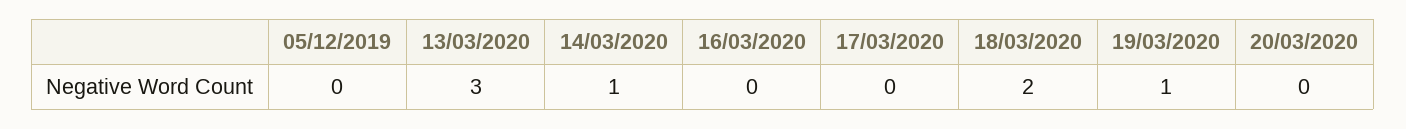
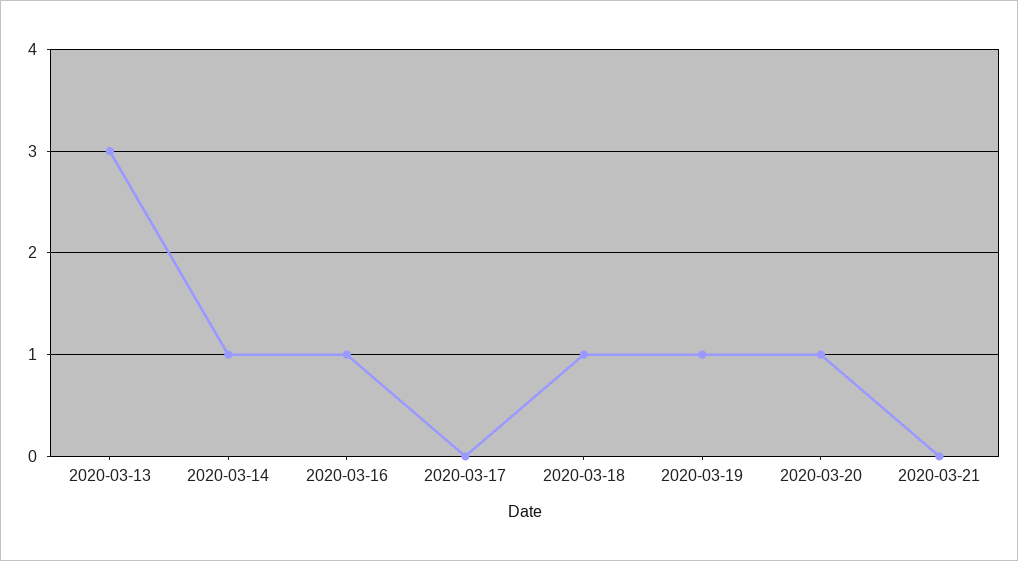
05/12/2019: 0 -> none
16/03/2020: 0 -> 1
18/03/2020: 2 -> 1
20/03/2020: 0 -> 1
2020-03-21: none -> 0

